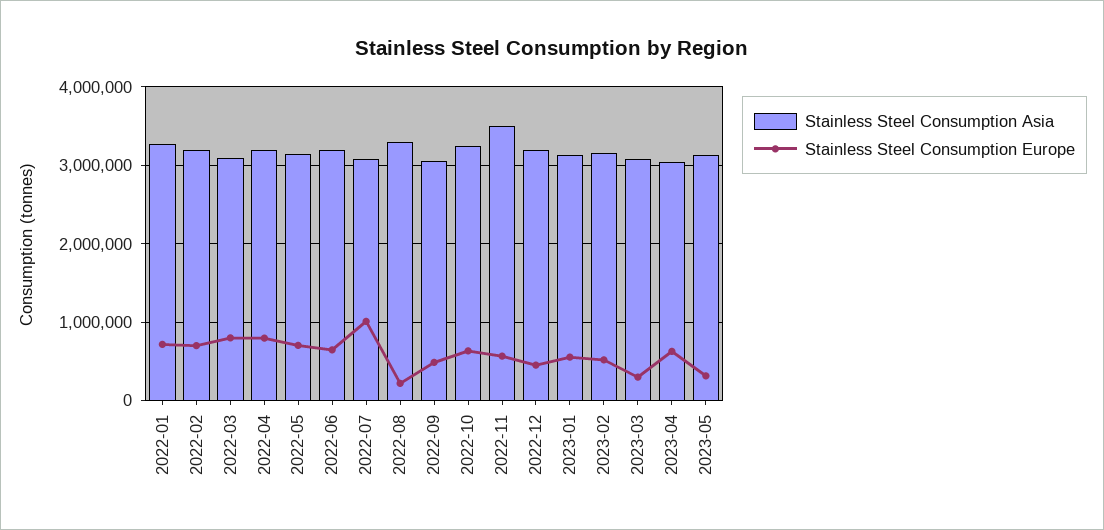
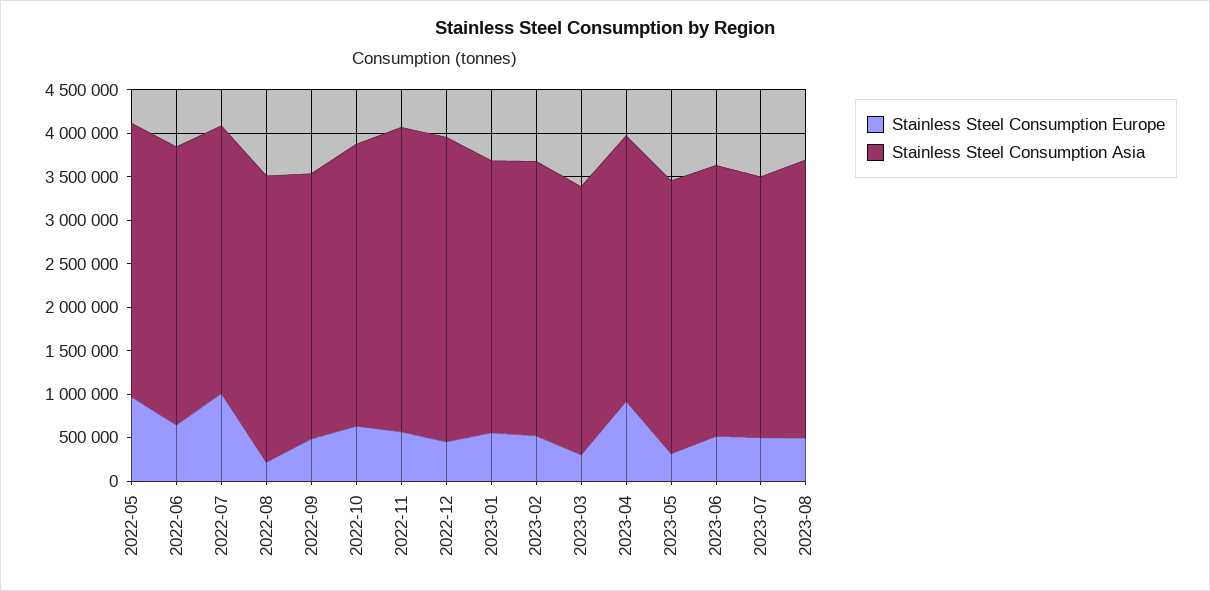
Stainless Steel Consumption Asia, 2022-01: 3300000 -> none
Stainless Steel Consumption Europe, 2022-01: 700000 -> none
Stainless Steel Consumption Asia, 2022-02: 3200000 -> none
Stainless Steel Consumption Europe, 2022-02: 700000 -> none
Stainless Steel Consumption Asia, 2022-03: 3100000 -> none
Stainless Steel Consumption Europe, 2022-03: 800000 -> none
Stainless Steel Consumption Asia, 2022-04: 3200000 -> none
Stainless Steel Consumption Europe, 2022-04: 800000 -> none
Stainless Steel Consumption Europe, 2022-05: 700000 -> 1000000
Stainless Steel Consumption Asia, 2022-12: 3200000 -> 3500000
Stainless Steel Consumption Europe, 2023-04: 600000 -> 900000
Stainless Steel Consumption Europe, 2023-06: none -> 500000
Stainless Steel Consumption Asia, 2023-06: none -> 3100000
Stainless Steel Consumption Europe, 2023-07: none -> 500000
Stainless Steel Consumption Asia, 2023-07: none -> 3000000
Stainless Steel Consumption Europe, 2023-08: none -> 500000
Stainless Steel Consumption Asia, 2023-08: none -> 3200000

